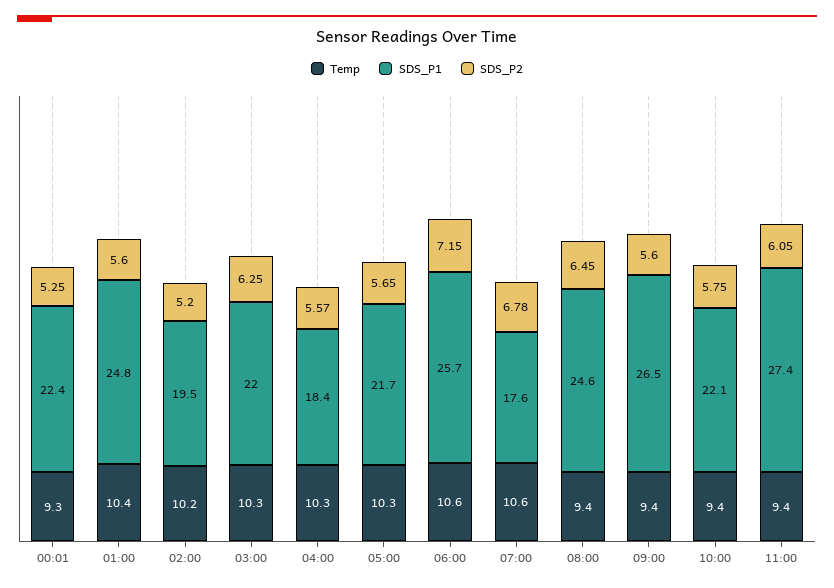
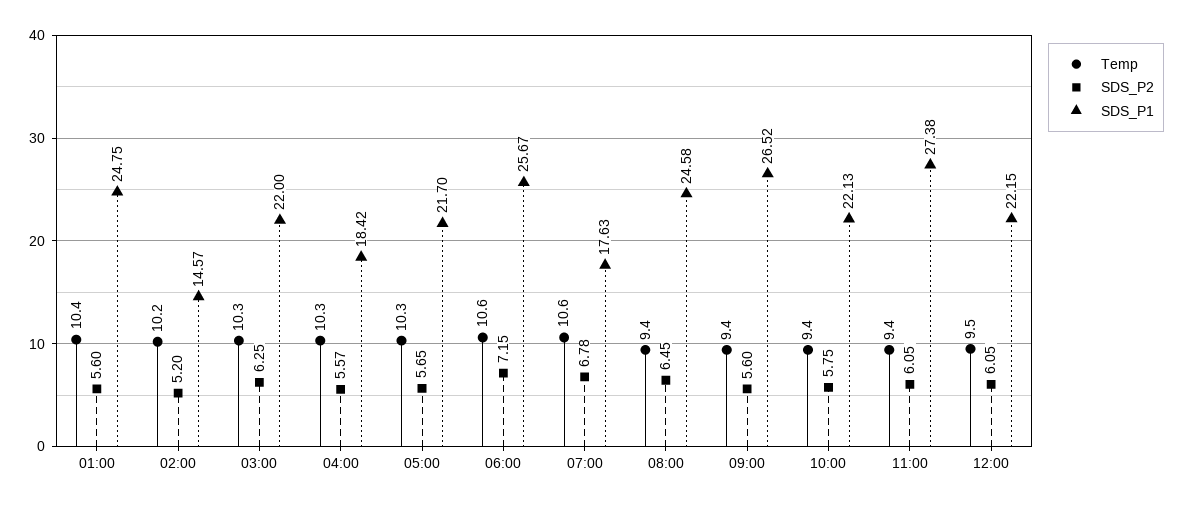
Temp, 00:01: 9.3 -> none
SDS_P1, 00:01: 22.4 -> none
SDS_P2, 00:01: 5.25 -> none
SDS_P1, 02:00: 19.5 -> 14.57
Temp, 12:00: none -> 9.5
SDS_P2, 12:00: none -> 6.05
SDS_P1, 12:00: none -> 22.15

